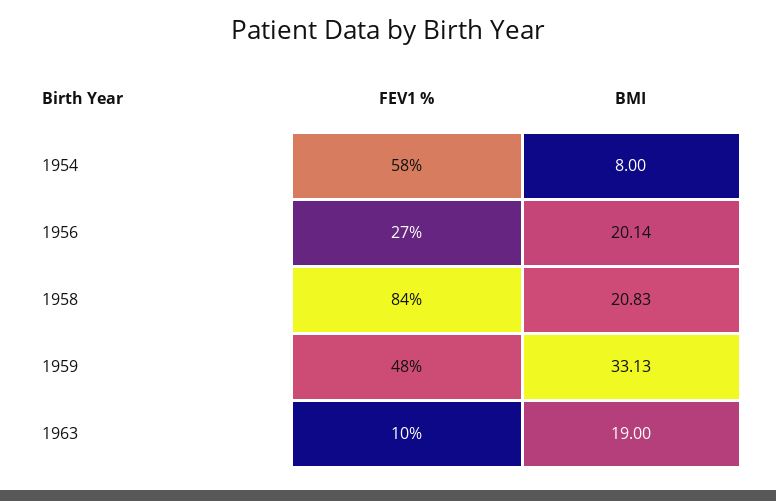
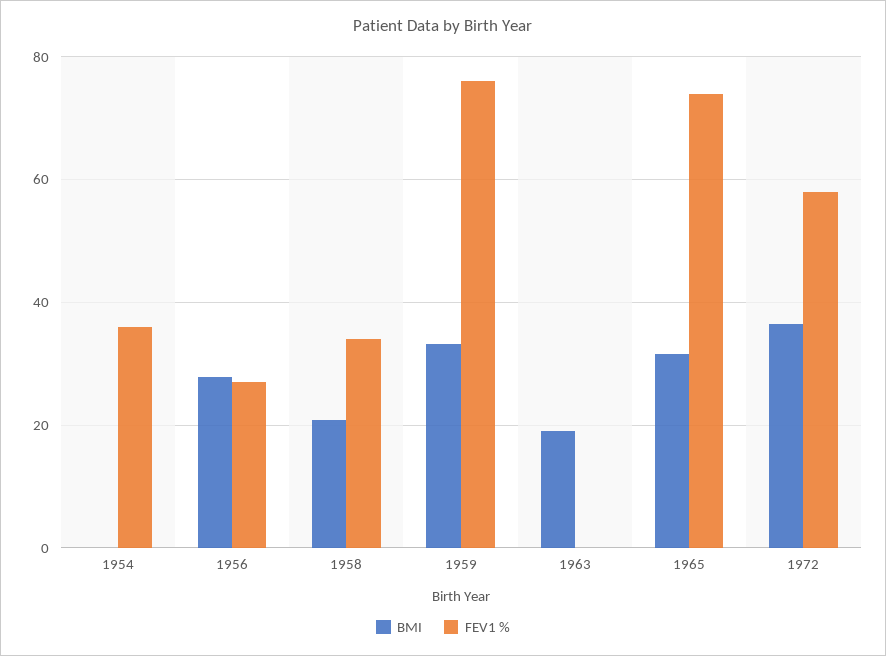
FEV1 %, 1954: 58 -> 36
BMI, 1954: 8 -> 0
BMI, 1956: 20.14 -> 28
FEV1 %, 1958: 84 -> 34
FEV1 %, 1959: 48 -> 76
FEV1 %, 1963: 10 -> 0
BMI, 1965: none -> 32
FEV1 %, 1965: none -> 74
BMI, 1972: none -> 36
FEV1 %, 1972: none -> 58

